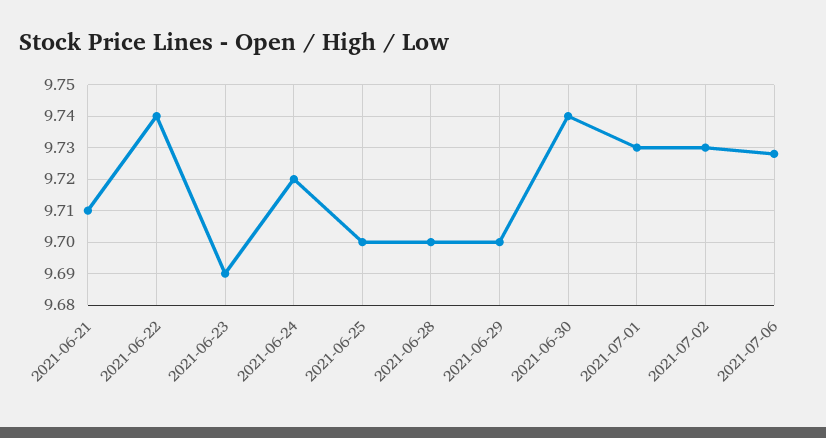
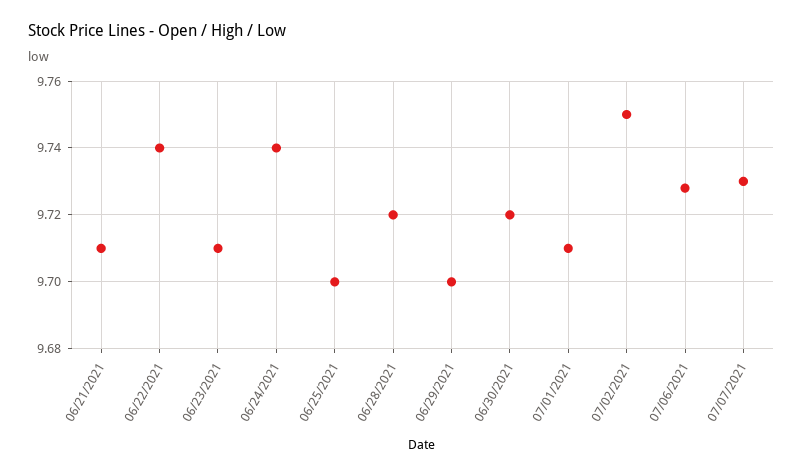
2021-06-23: 9.69 -> 9.71
2021-06-24: 9.72 -> 9.74
2021-06-28: 9.7 -> 9.72
2021-06-30: 9.74 -> 9.72
2021-07-01: 9.73 -> 9.71
2021-07-02: 9.73 -> 9.75
07/07/2021: none -> 9.73

